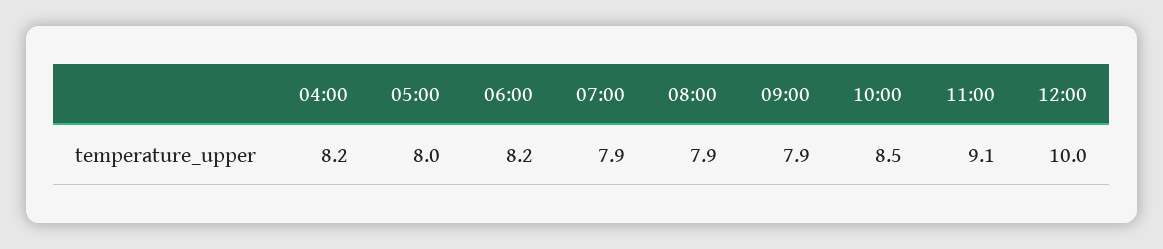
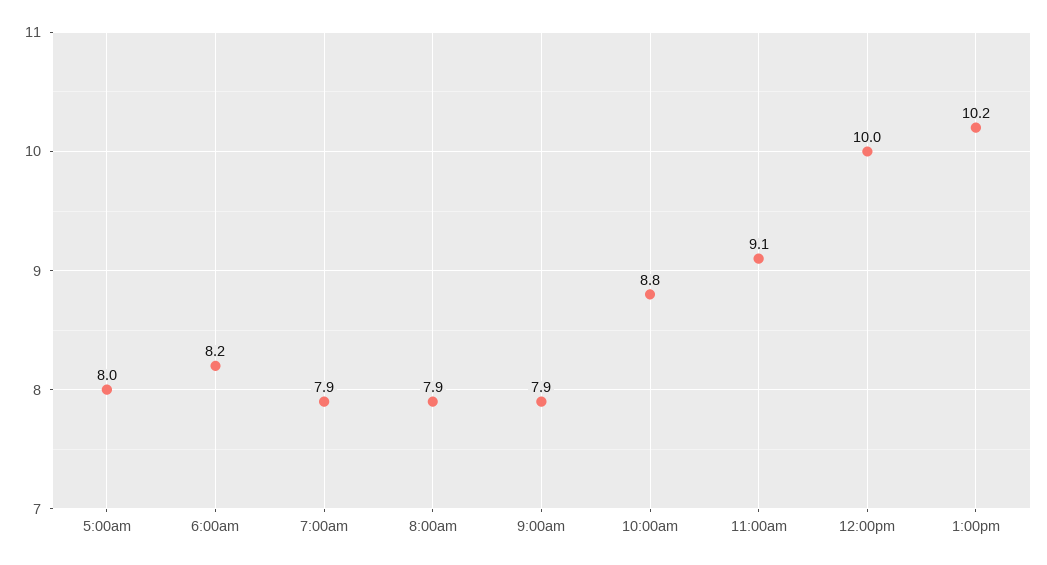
04:00: 8.2 -> none
10:00: 8.5 -> 8.8
1:00pm: none -> 10.2

